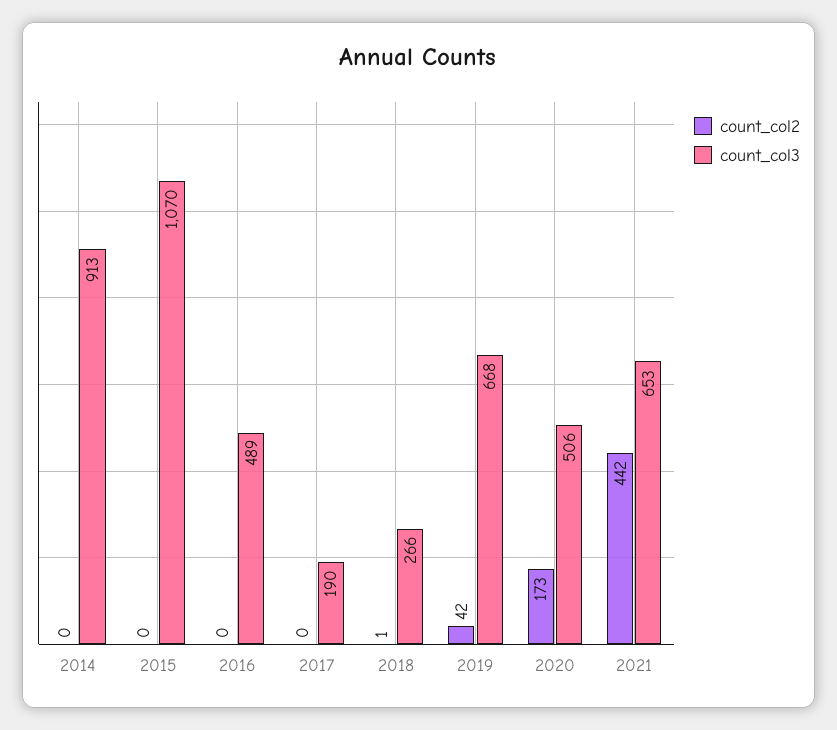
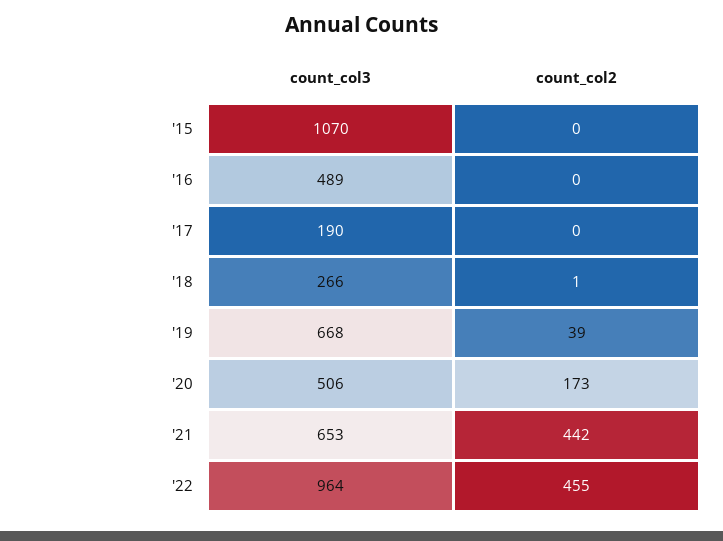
count_col2, 2014: 0 -> none
count_col3, 2014: 913 -> none
count_col2, 2019: 42 -> 39
count_col3, '22: none -> 964
count_col2, '22: none -> 455

